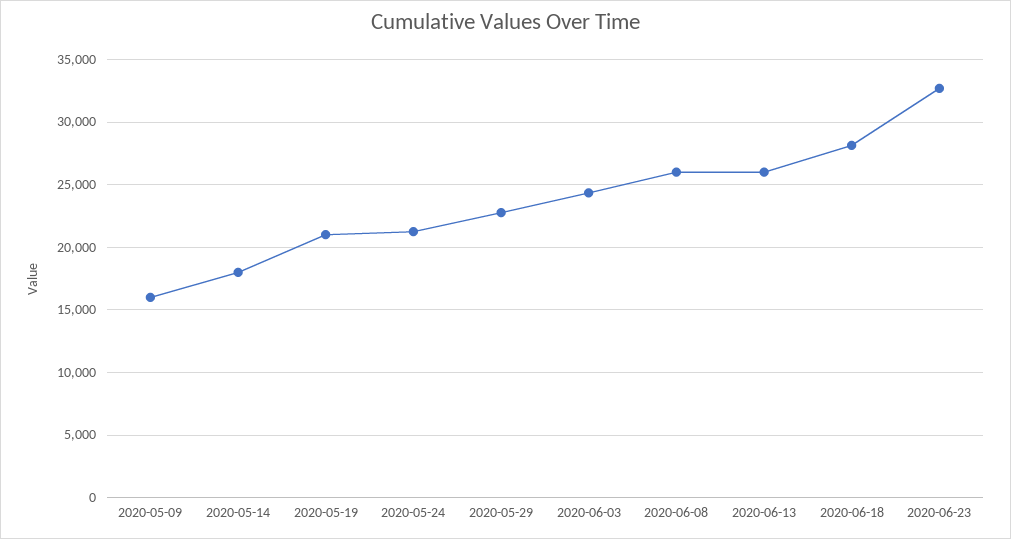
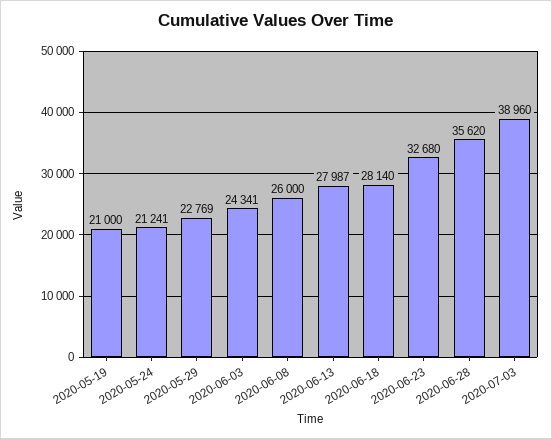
2020-05-09: 16000 -> none
2020-05-14: 18000 -> none
2020-06-13: 26000 -> 27987
2020-06-28: none -> 35620
2020-07-03: none -> 38960

